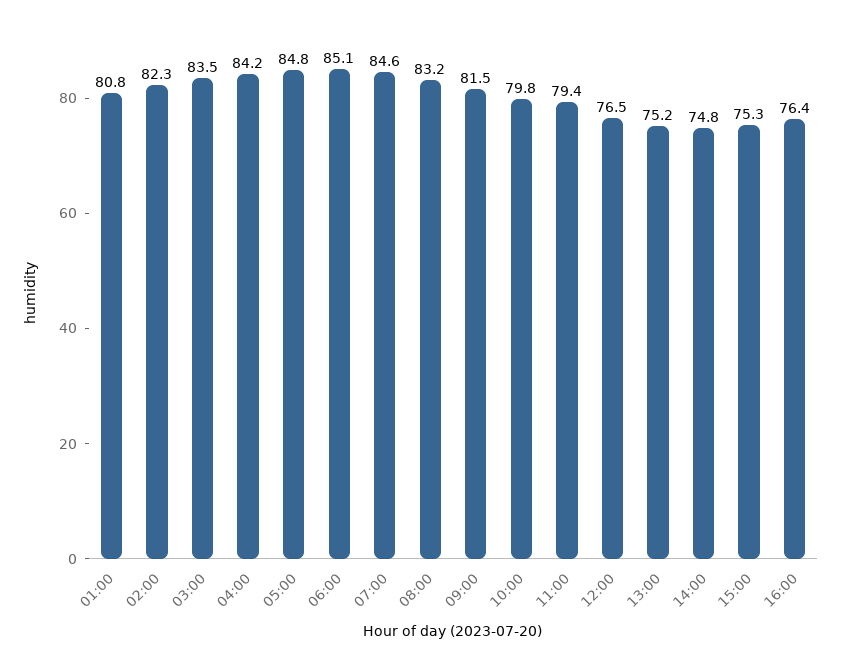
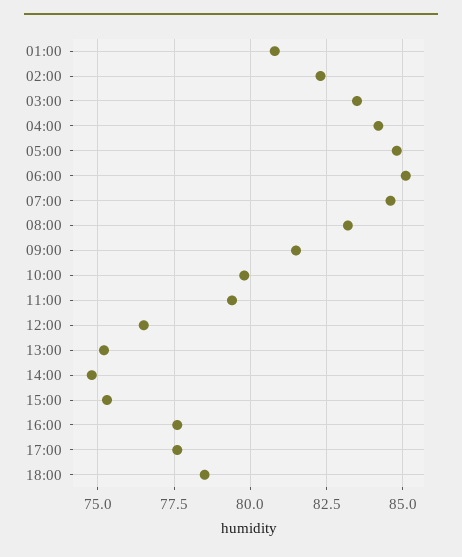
16:00: 76.4 -> 77.5
17:00: none -> 77.5
18:00: none -> 78.5

